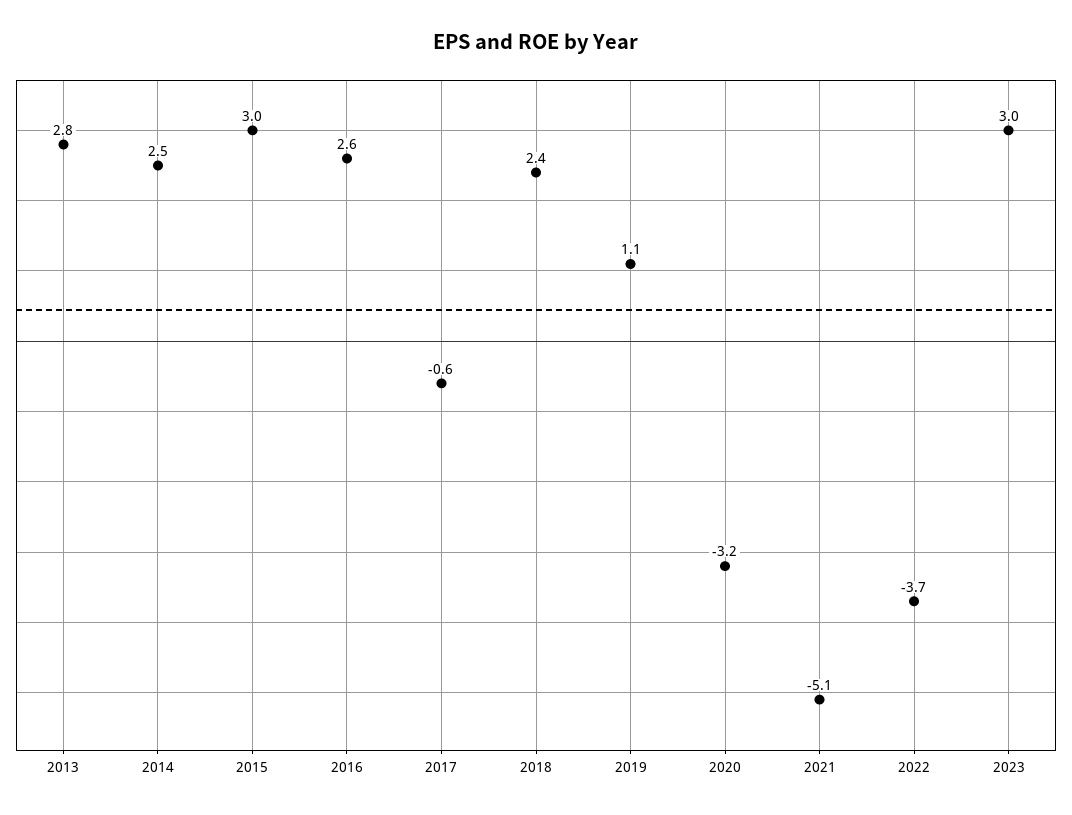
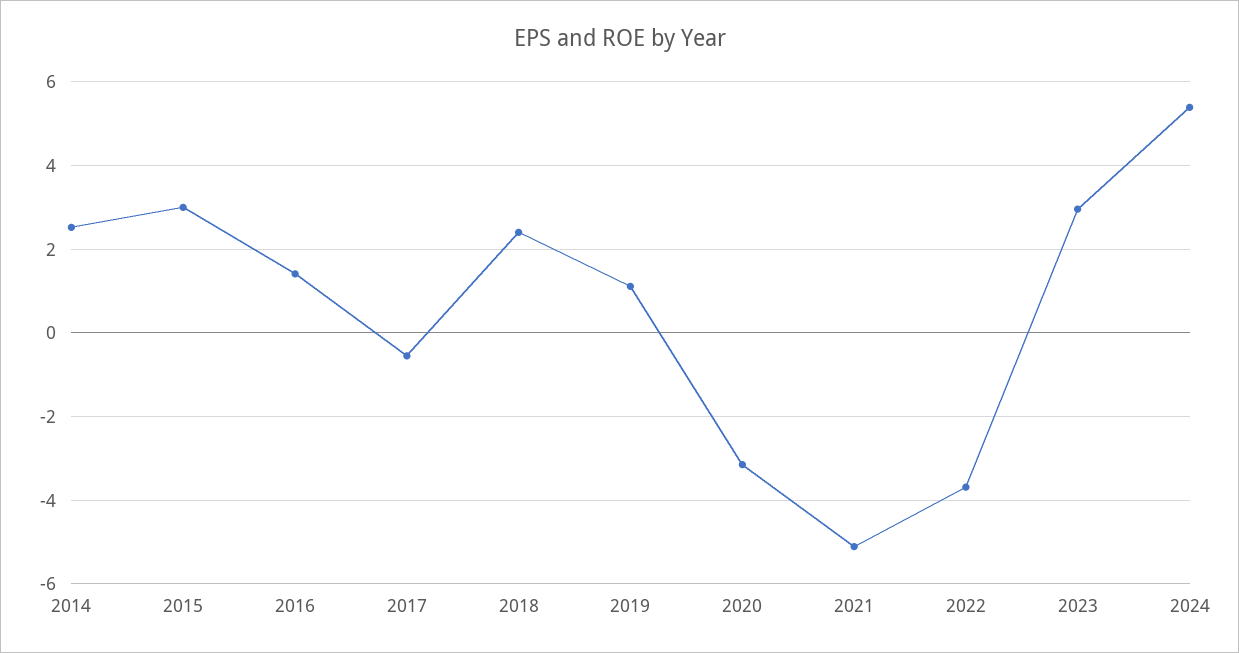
2013: 2.8 -> none
2016: 2.6 -> 1.4
2024: none -> 5.4

